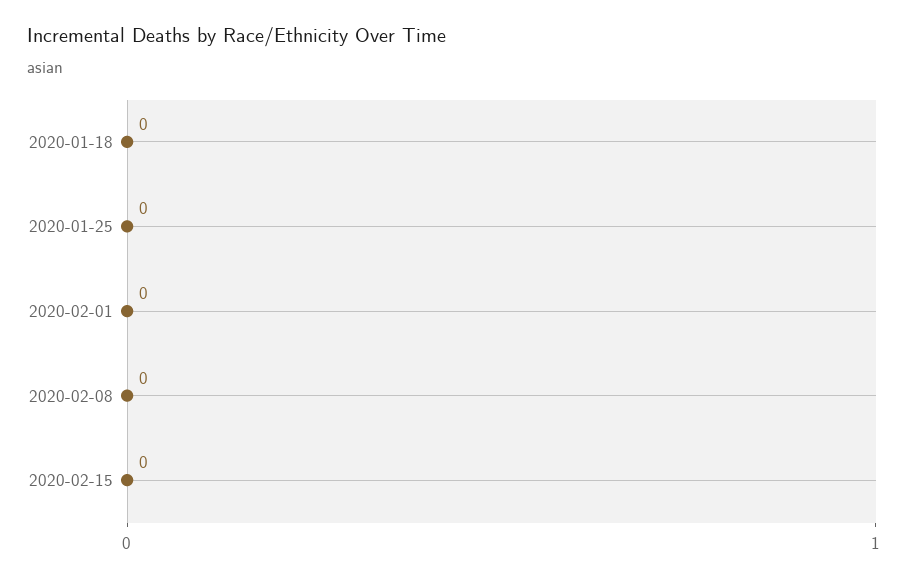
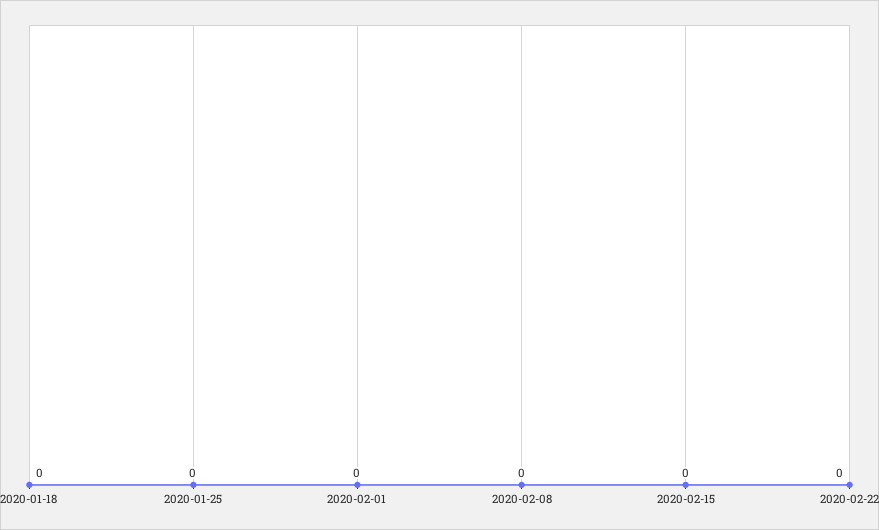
2020-02-22: none -> 0

